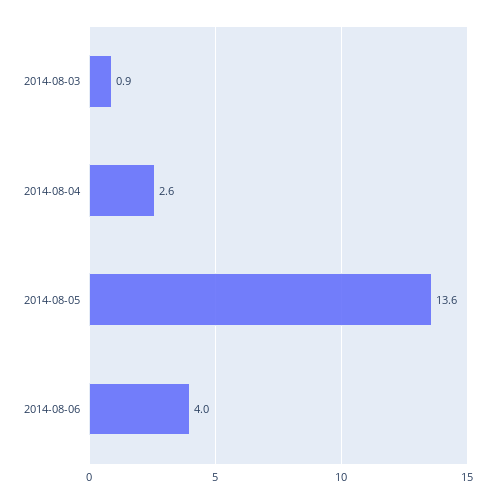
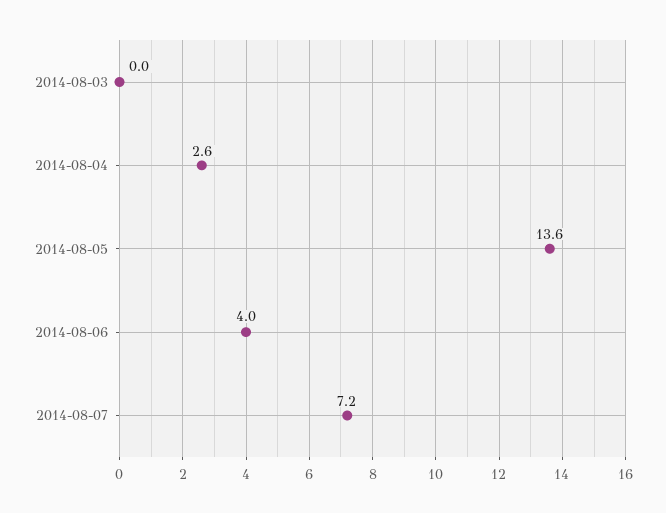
2014-08-03: 0.9 -> 0
2014-08-07: none -> 7.2

